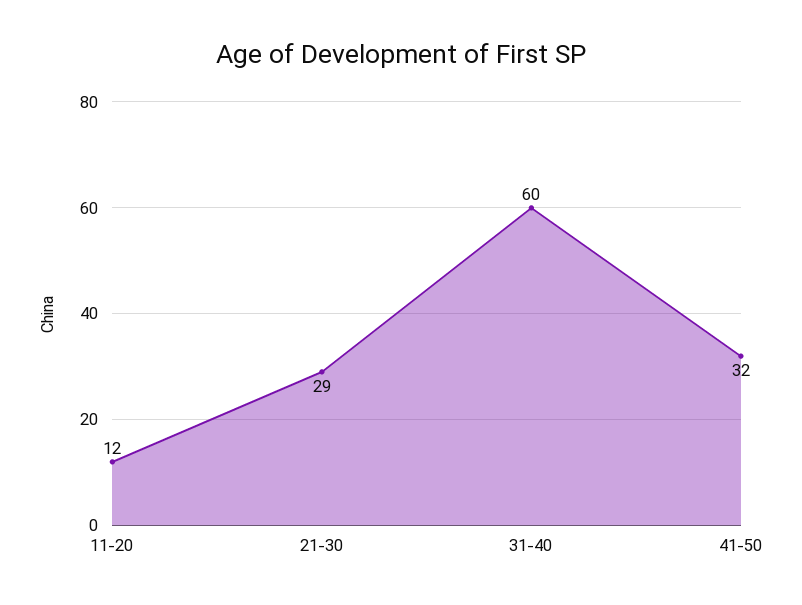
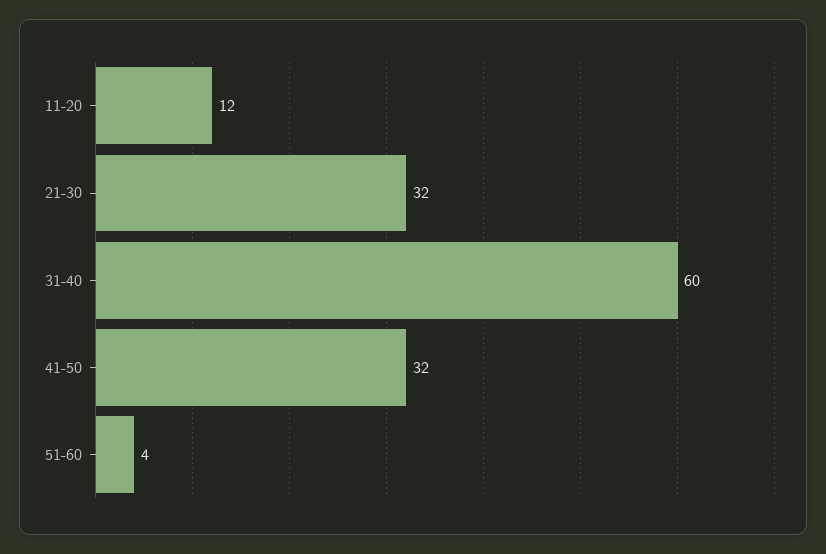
21-30: 29 -> 32
51-60: none -> 4

